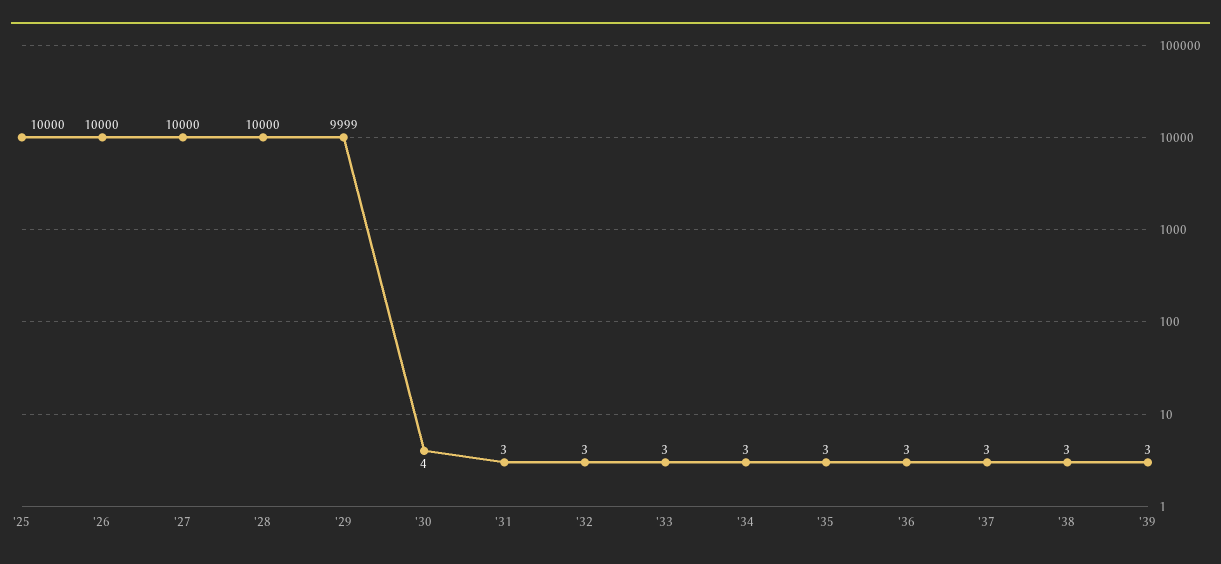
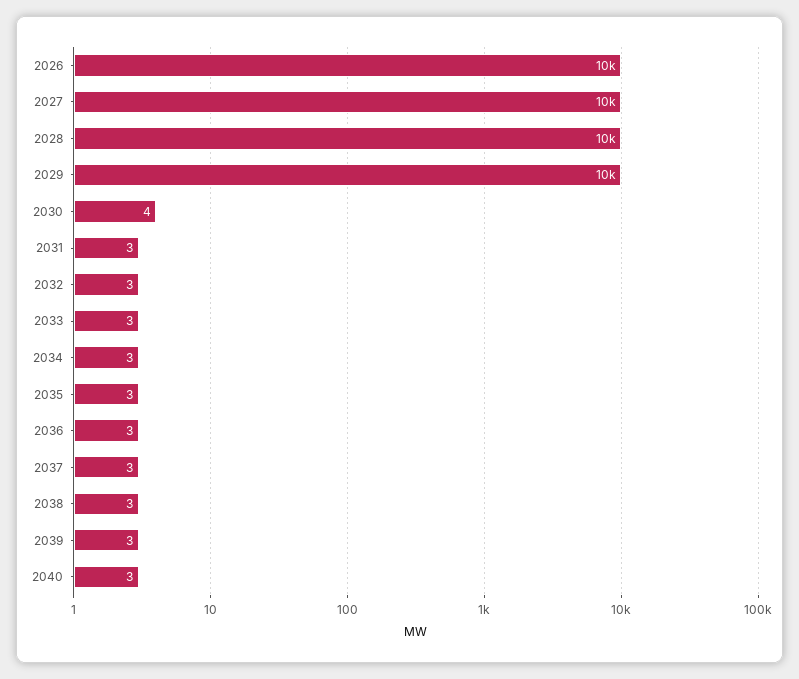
'25: 10000 -> none
'29: 9999 -> 10000
2040: none -> 3

